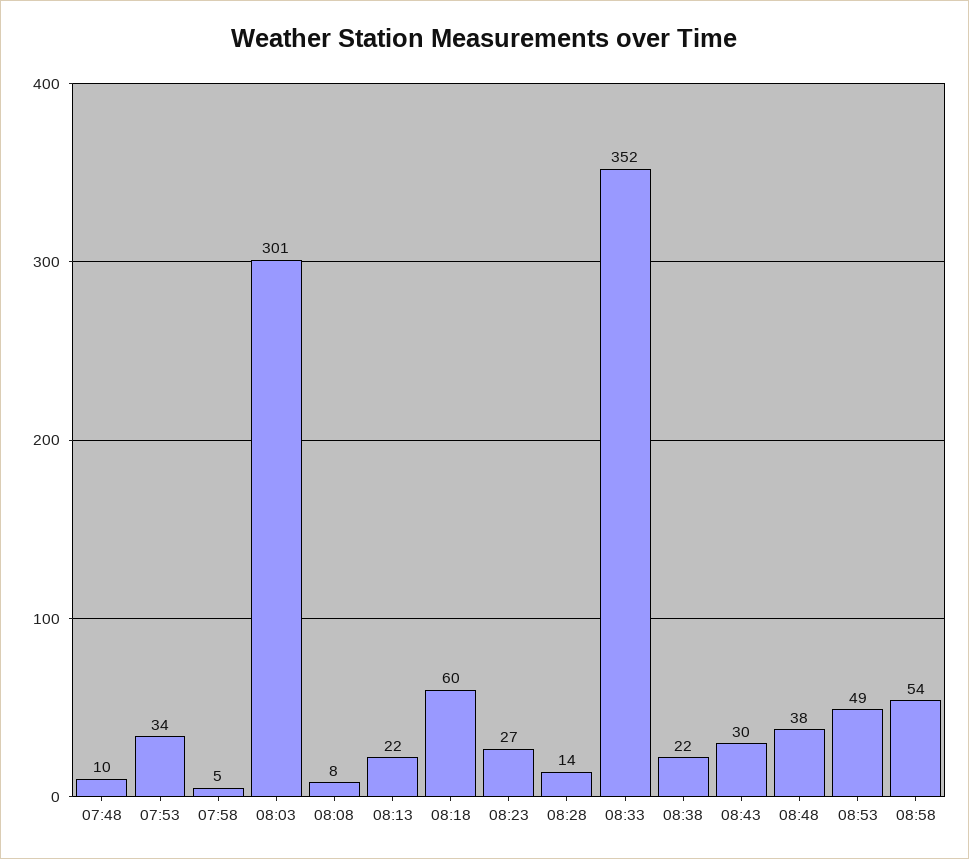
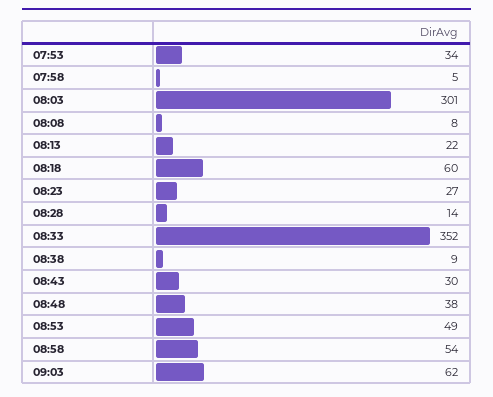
07:48: 10 -> none
08:38: 22 -> 9
09:03: none -> 62

